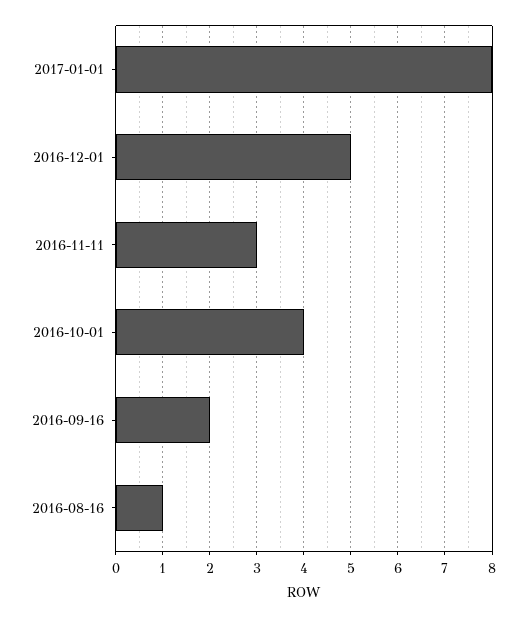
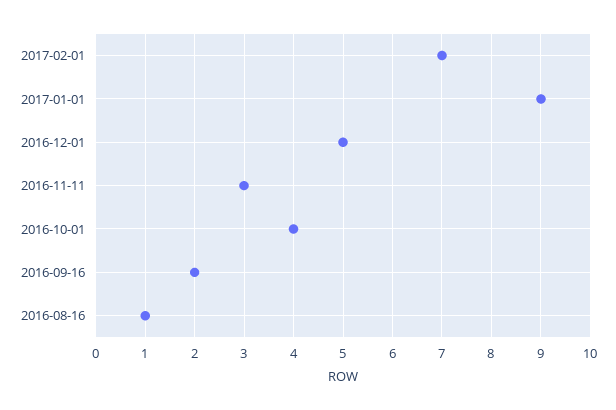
2017-01-01: 8 -> 9
2017-02-01: none -> 7

